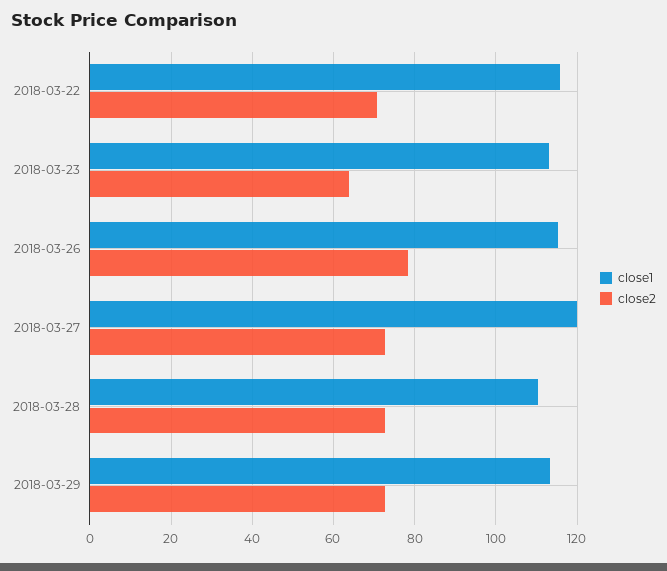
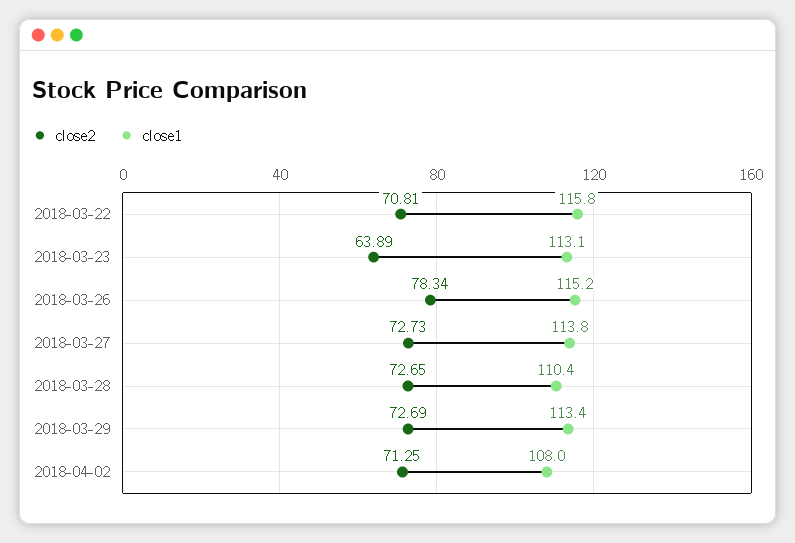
close1, 2018-03-27: 120 -> 113.8
close2, 2018-04-02: none -> 71.25
close1, 2018-04-02: none -> 108

